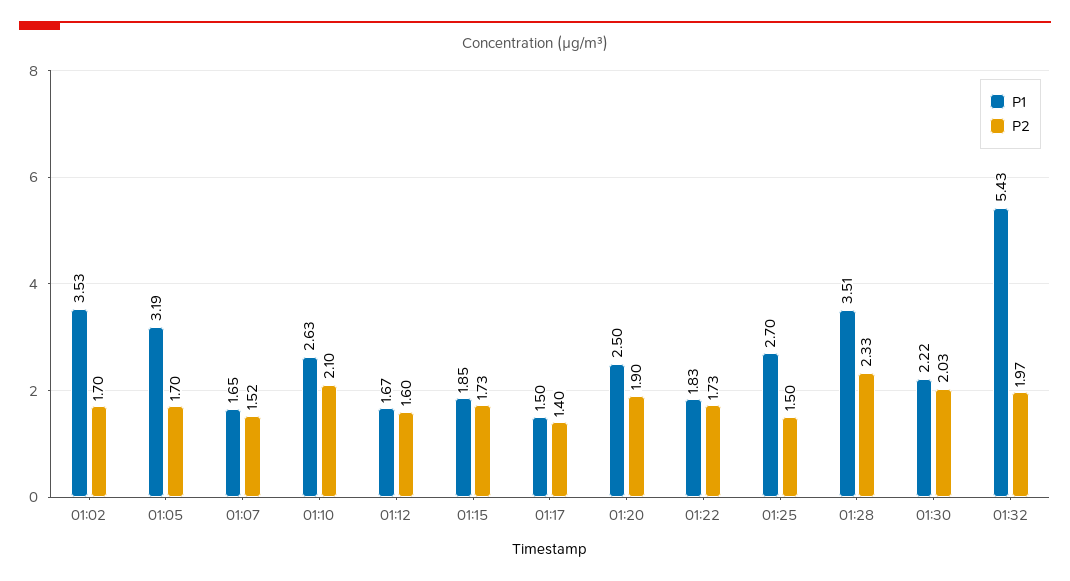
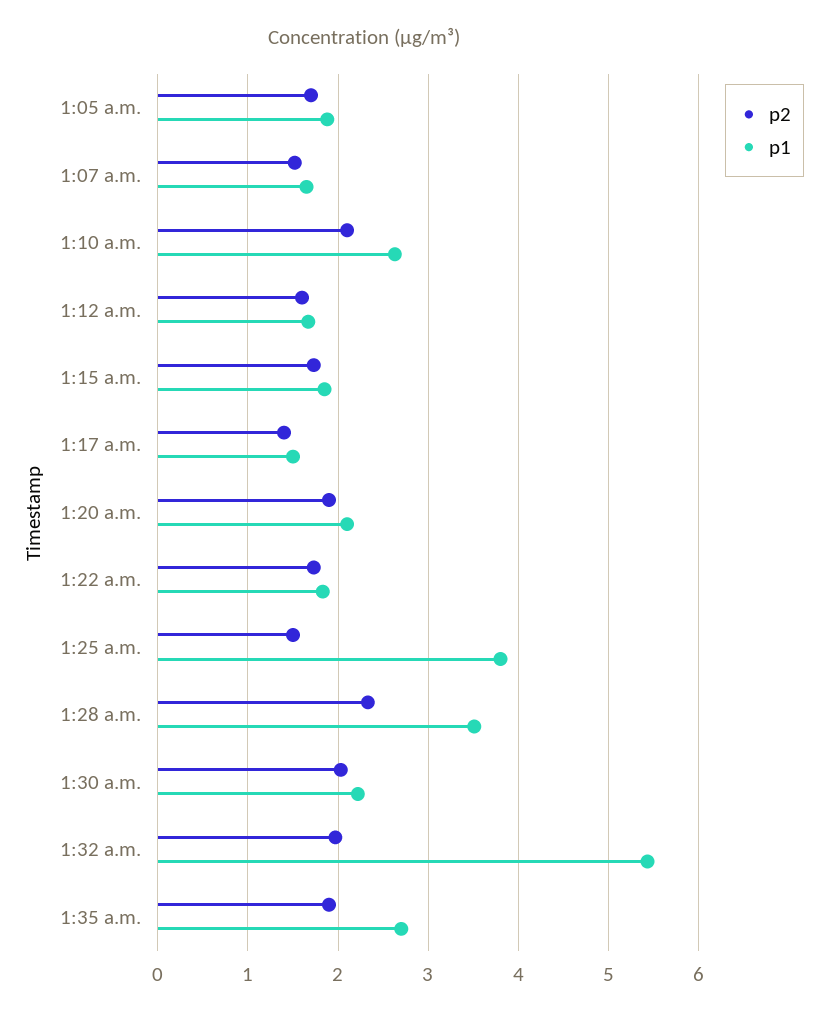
P1, 01:02: 3.53 -> none
P2, 01:02: 1.7 -> none
P1, 01:05: 3.19 -> 1.9
P1, 01:20: 2.5 -> 2.1
P1, 01:25: 2.7 -> 3.8
P2, 1:35 a.m.: none -> 1.9
P1, 1:35 a.m.: none -> 2.7

